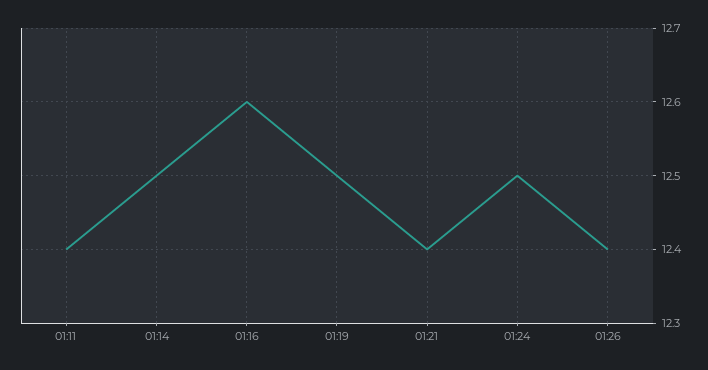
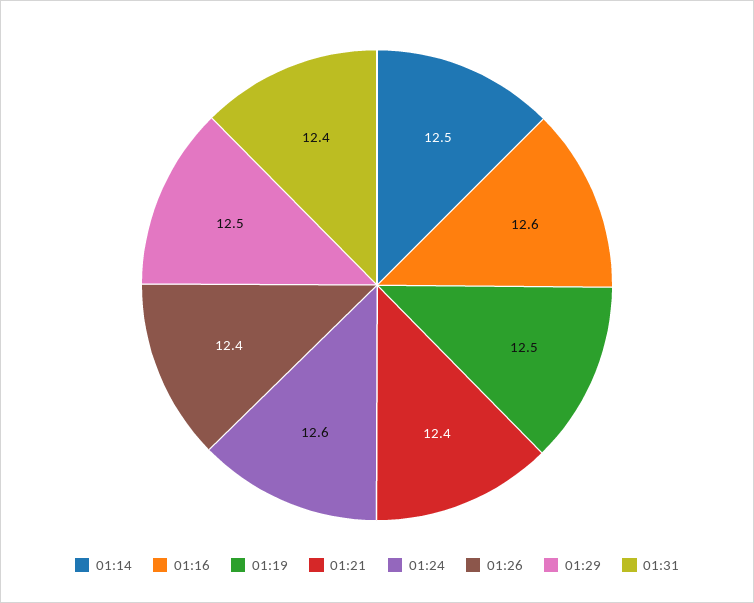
01:11: 12.4 -> none
01:24: 12.5 -> 12.6
01:29: none -> 12.5
01:31: none -> 12.4

